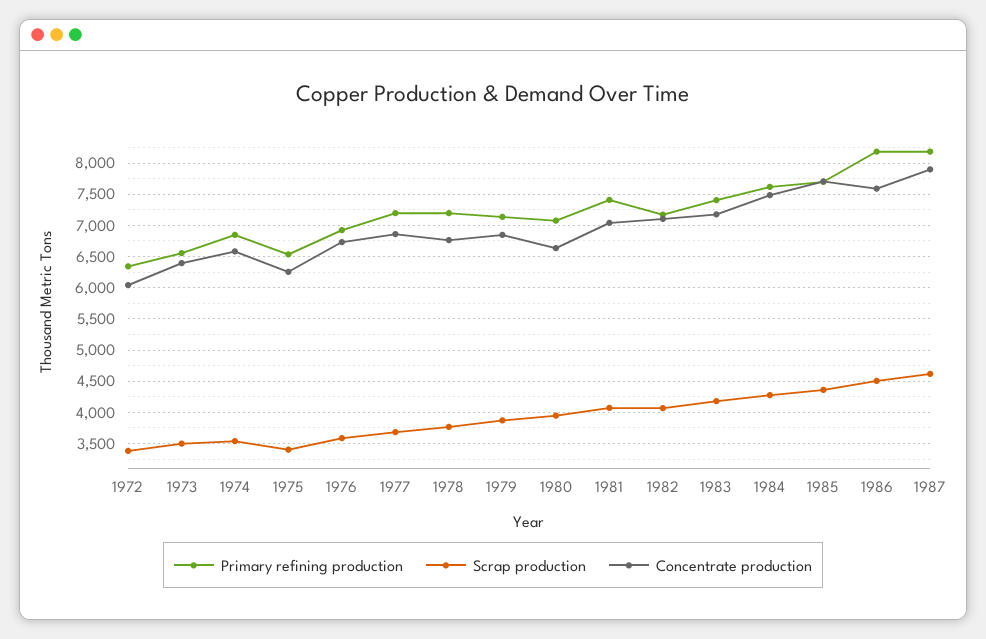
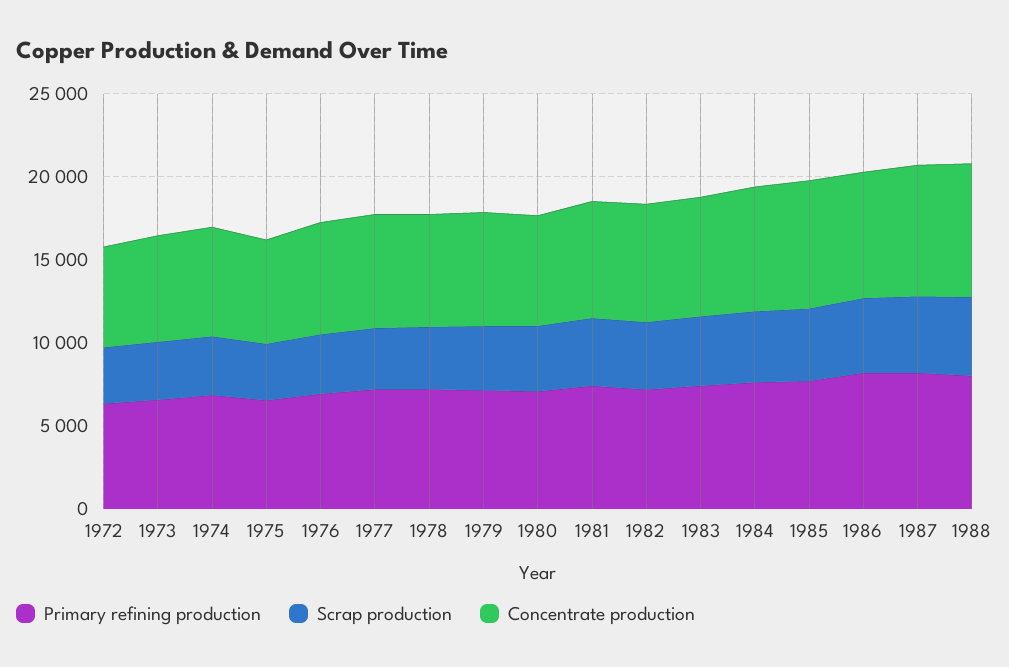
Primary refining production, 1988: none -> 8000
Scrap production, 1988: none -> 5000
Concentrate production, 1988: none -> 8000

